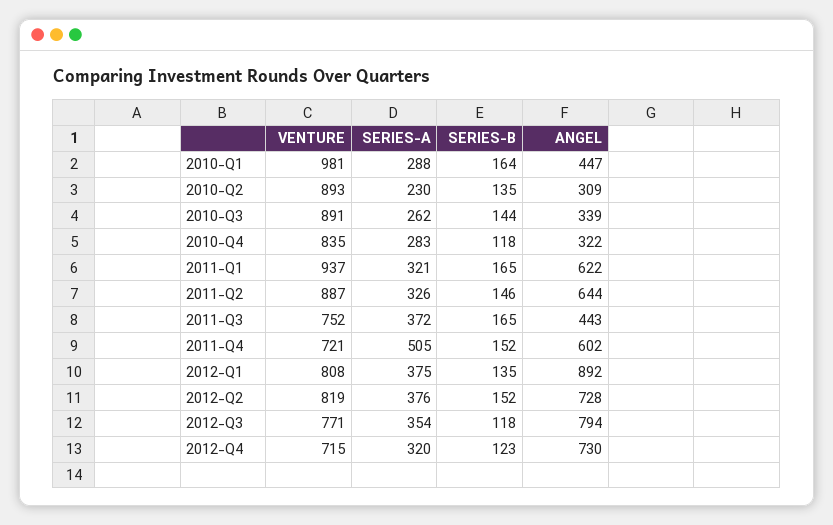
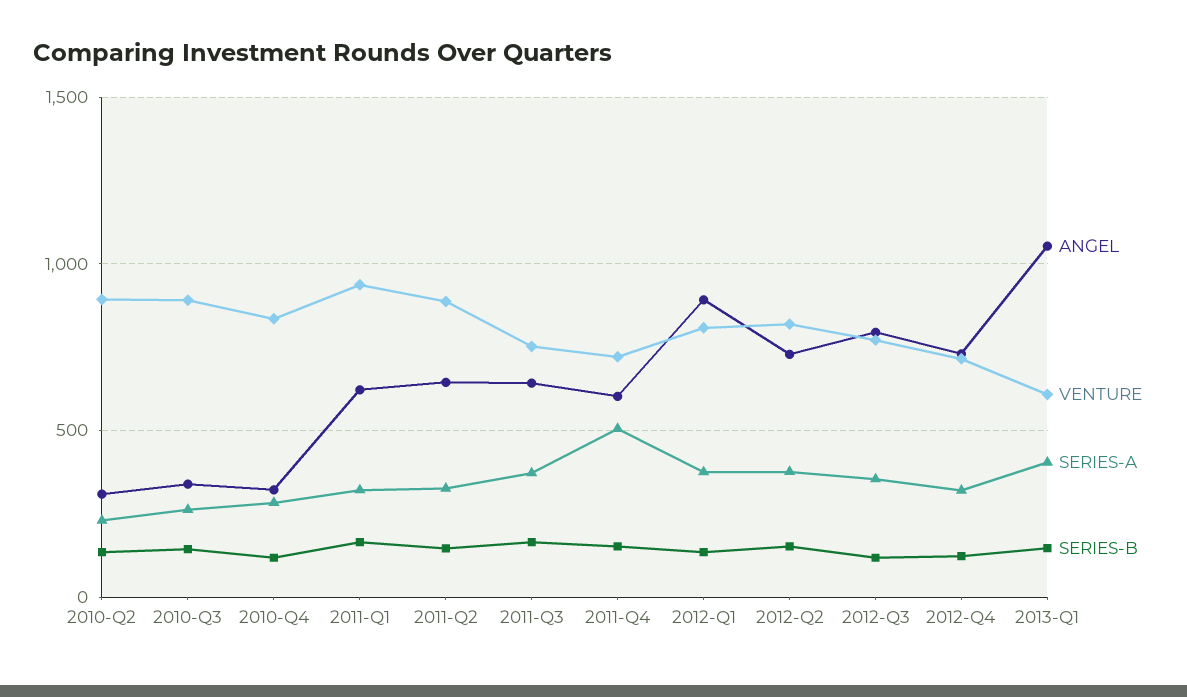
VENTURE, 2010-Q1: 981 -> none
SERIES-A, 2010-Q1: 288 -> none
SERIES-B, 2010-Q1: 164 -> none
ANGEL, 2010-Q1: 447 -> none
ANGEL, 2011-Q3: 443 -> 650
ANGEL, 2013-Q1: none -> 1050
VENTURE, 2013-Q1: none -> 600
SERIES-A, 2013-Q1: none -> 400
SERIES-B, 2013-Q1: none -> 150

